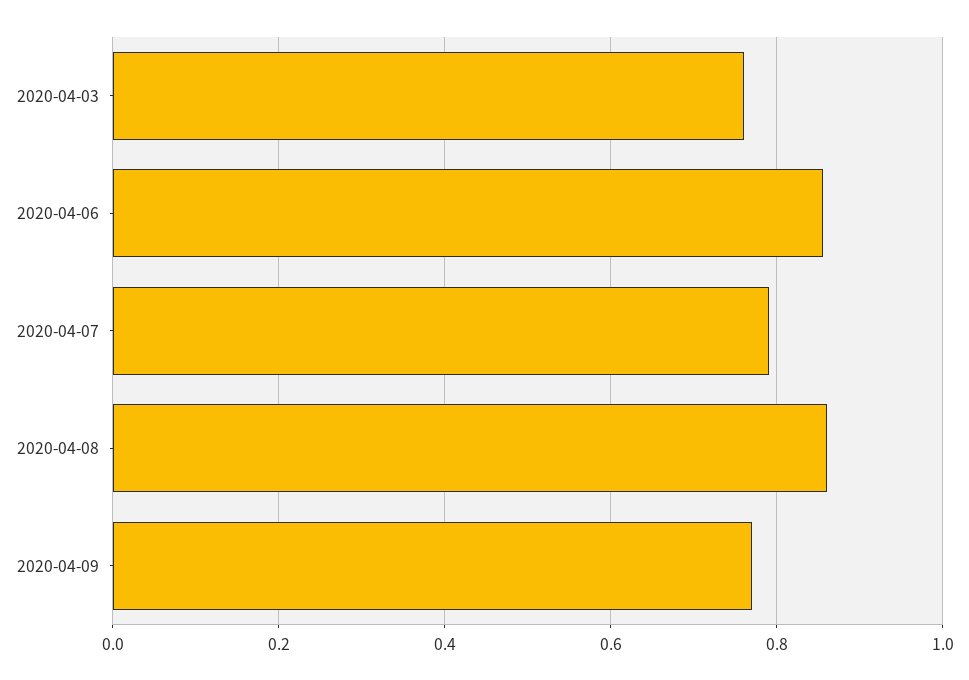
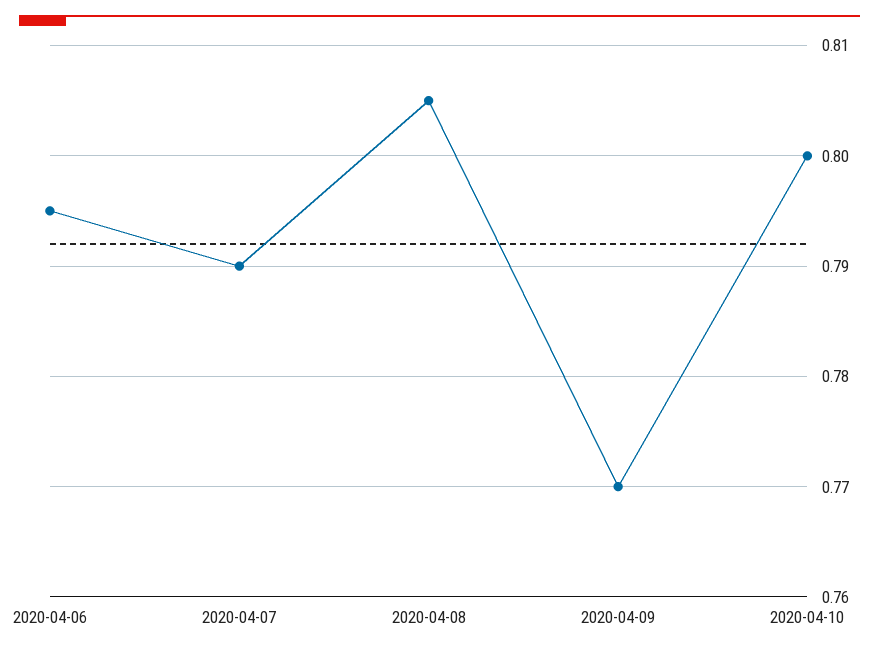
2020-04-03: 0.76 -> none
2020-04-06: 0.86 -> 0.795
2020-04-08: 0.86 -> 0.805
2020-04-10: none -> 0.8

